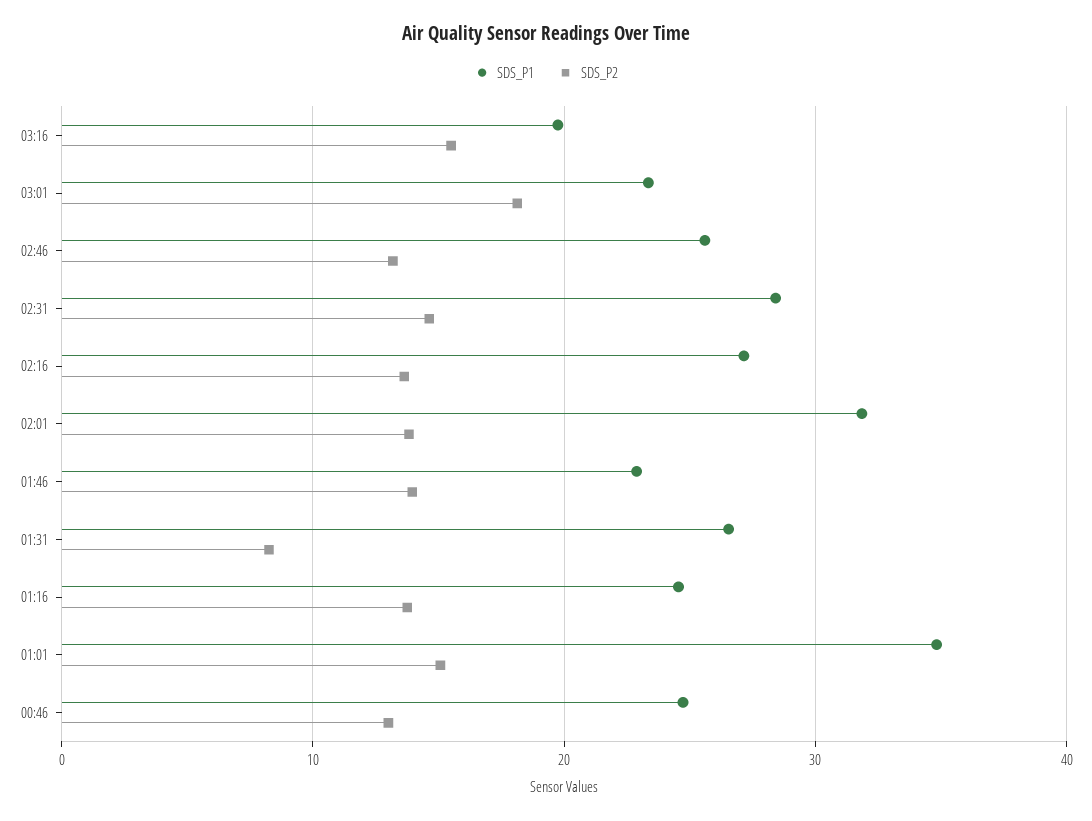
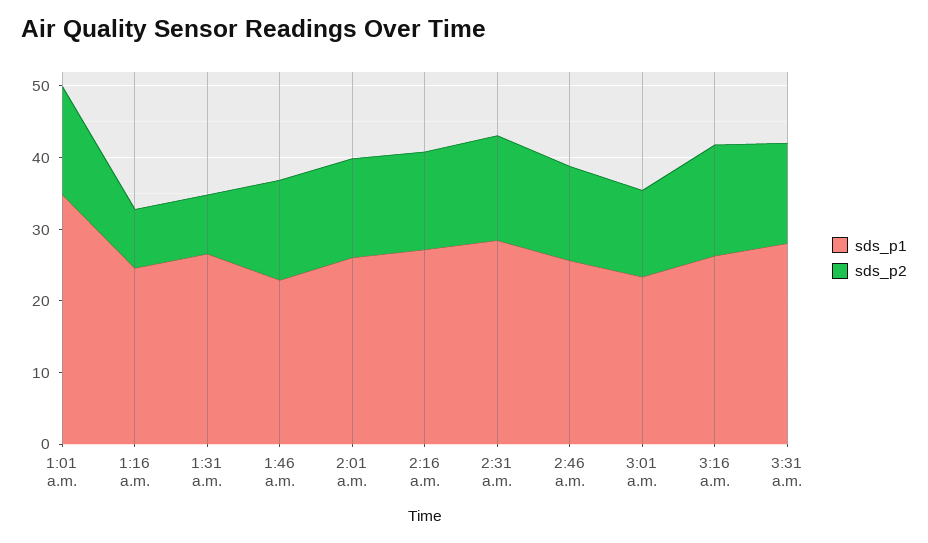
SDS_P1, 03:16: 20 -> 26
SDS_P2, 03:01: 18 -> 12
SDS_P1, 02:01: 32 -> 26
SDS_P2, 01:16: 14 -> 8
SDS_P1, 00:46: 25 -> none
SDS_P2, 00:46: 13 -> none
SDS_P1, 3:31 a.m.: none -> 28
SDS_P2, 3:31 a.m.: none -> 14

